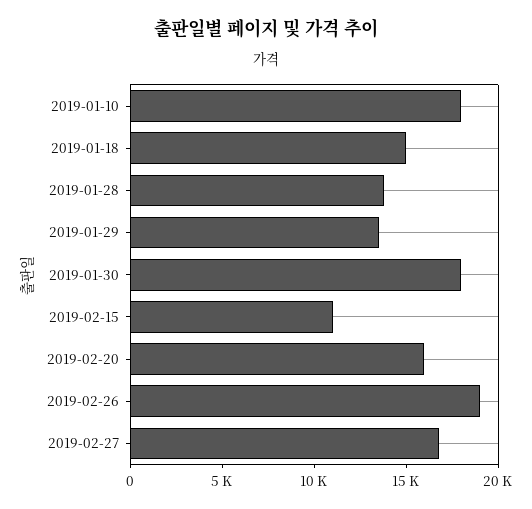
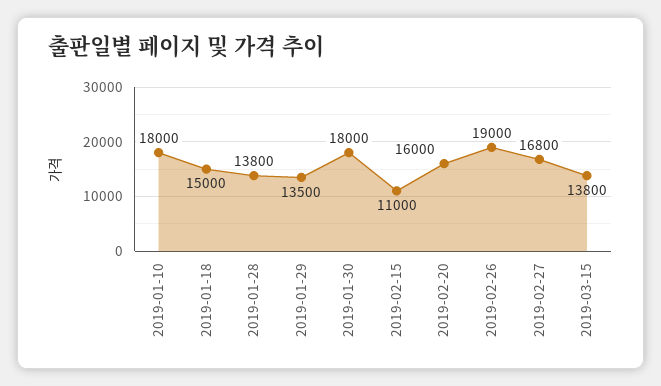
2019-03-15: none -> 13800

